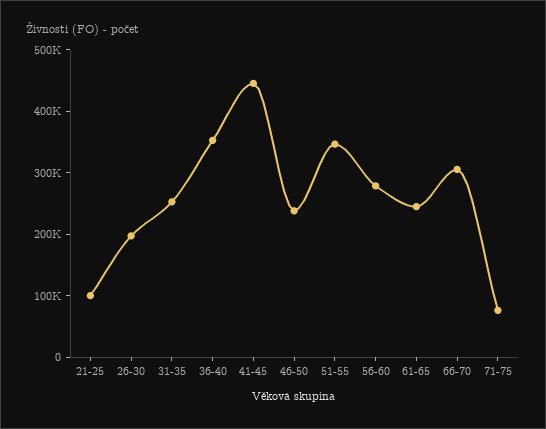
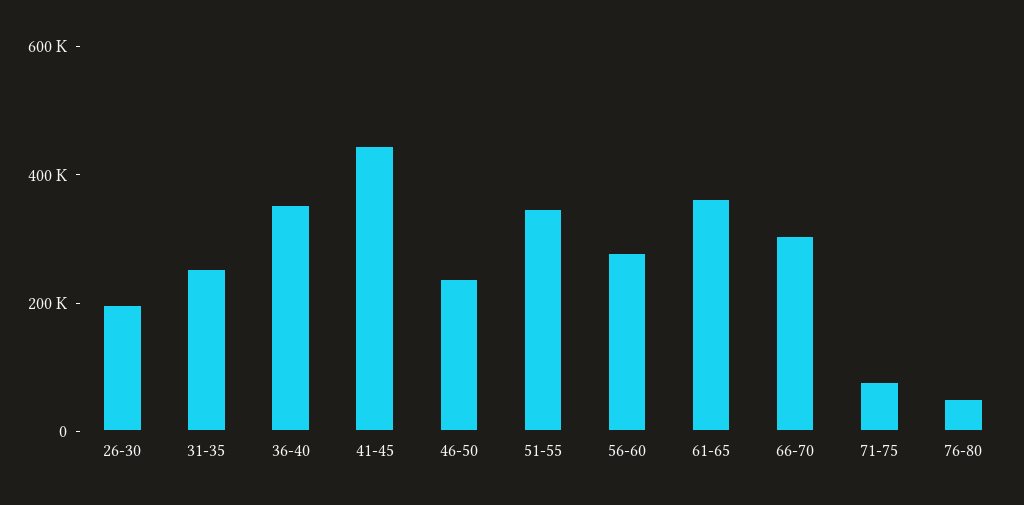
21-25: 100000 -> none
61-65: 240000 -> 350000
76-80: none -> 50000

